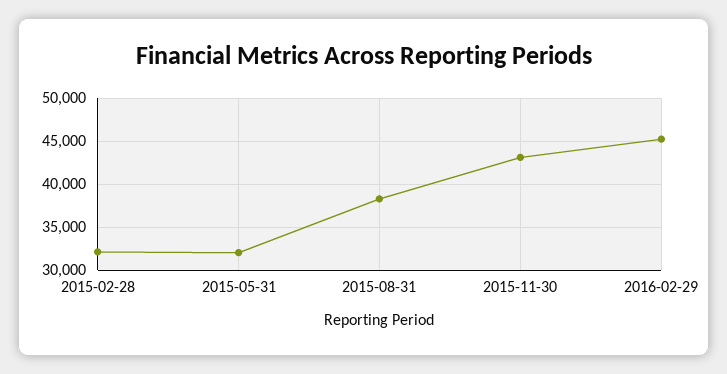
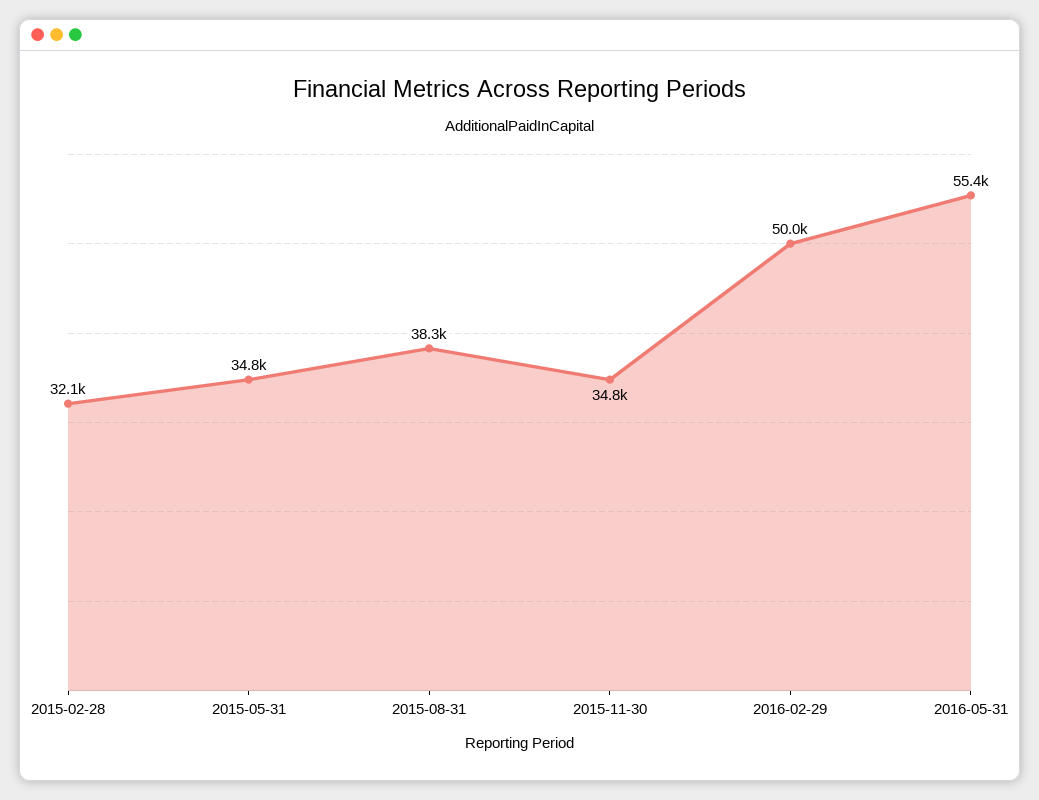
2015-05-31: 32000 -> 34800
2015-11-30: 43000 -> 34800
2016-02-29: 45000 -> 50000
2016-05-31: none -> 55400

